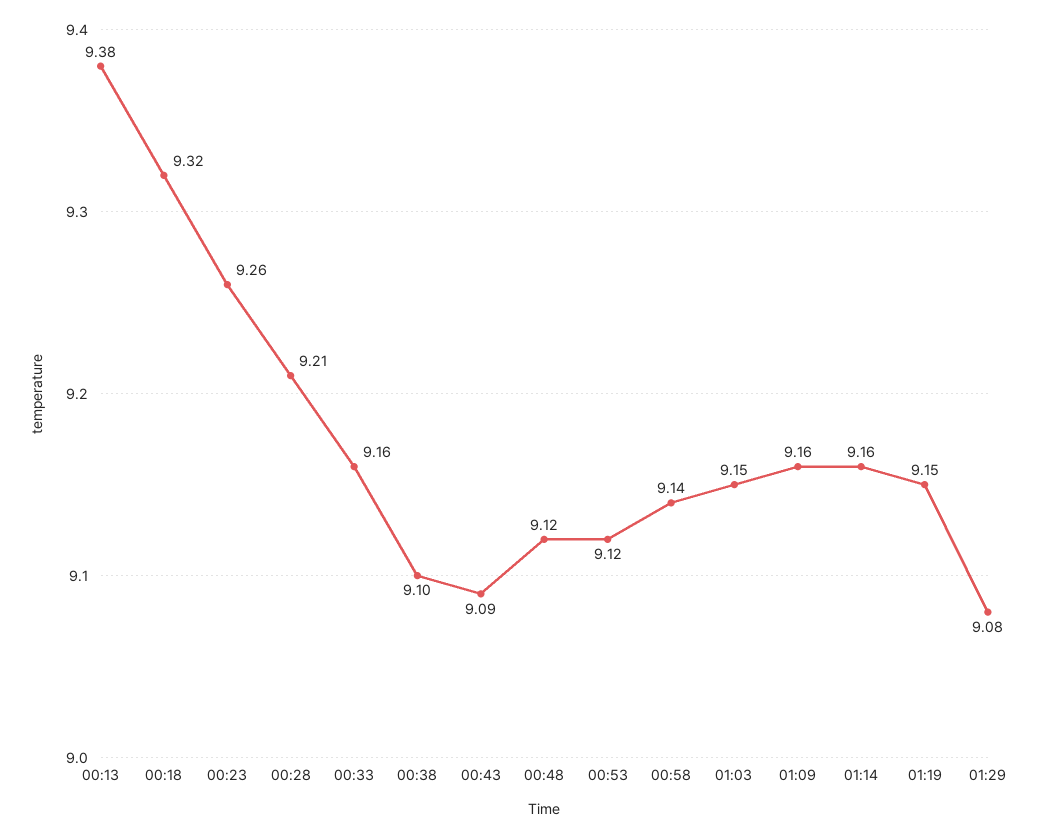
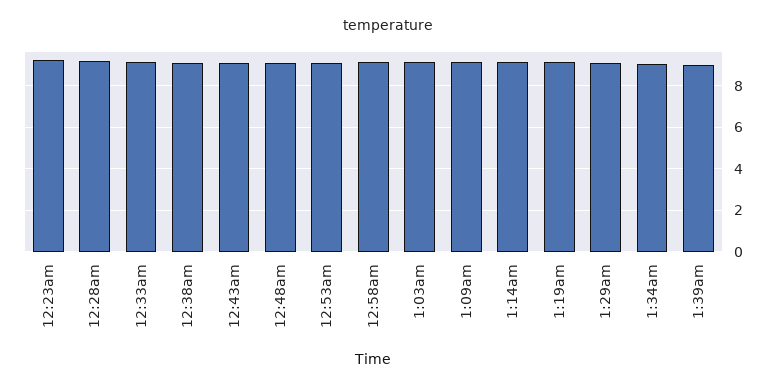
00:13: 9.38 -> none
00:18: 9.32 -> none
1:34am: none -> 9
1:39am: none -> 9

